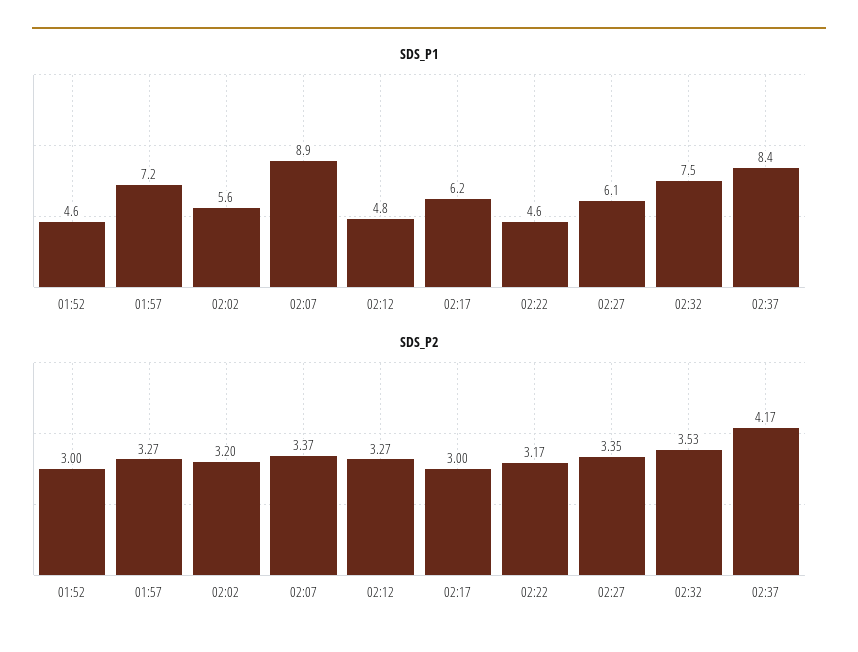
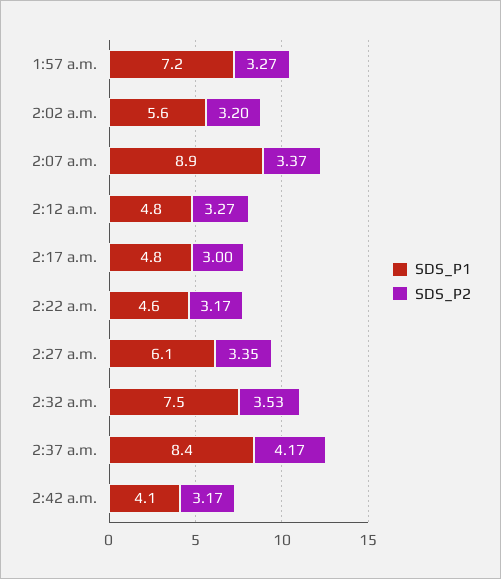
SDS_P1, 01:52: 4.6 -> none
SDS_P1, 02:17: 6.2 -> 4.8
SDS_P2, 01:52: 3 -> none
SDS_P1, 2:42 a.m.: none -> 4.1
SDS_P2, 2:42 a.m.: none -> 3.17

